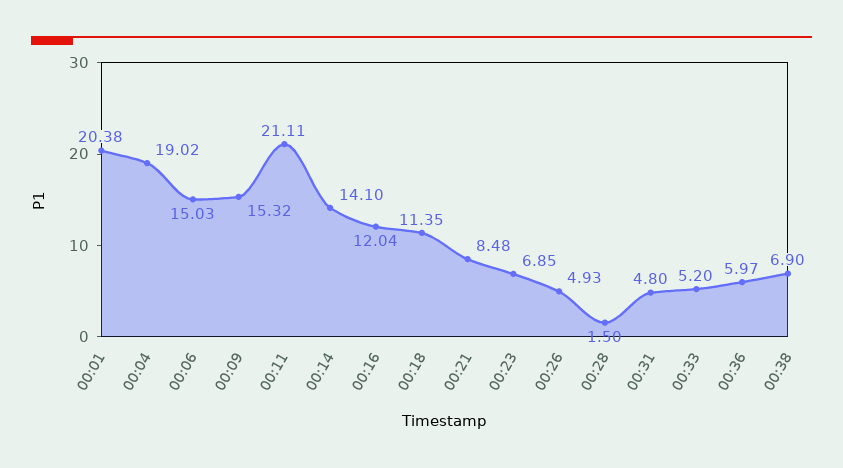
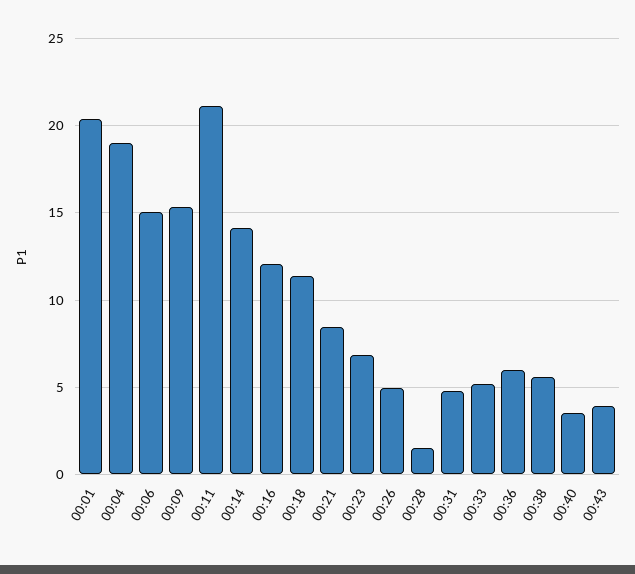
00:38: 6.9 -> 5.5
00:40: none -> 3.5
00:43: none -> 4

